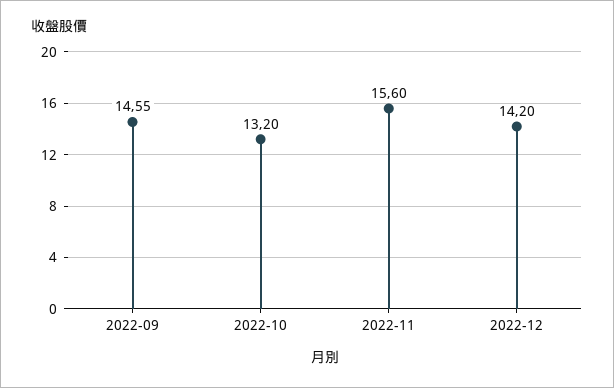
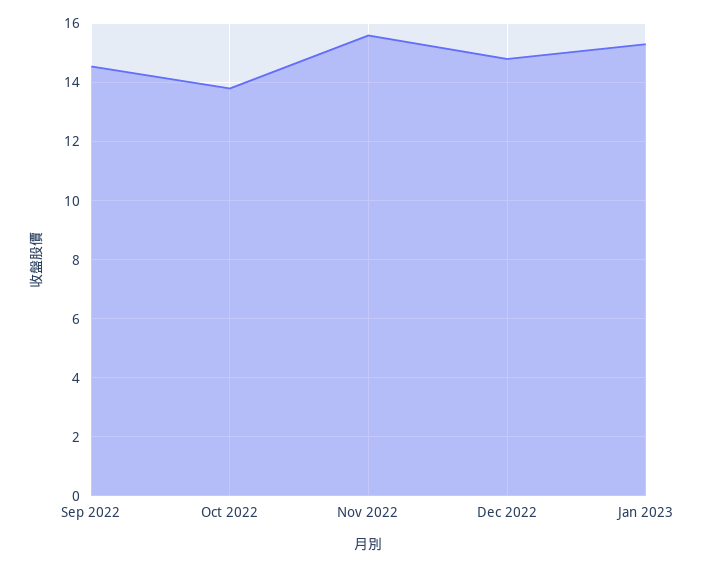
2022-10: 13.2 -> 13.75
2022-12: 14.2 -> 14.75
Jan 2023: none -> 15.25

